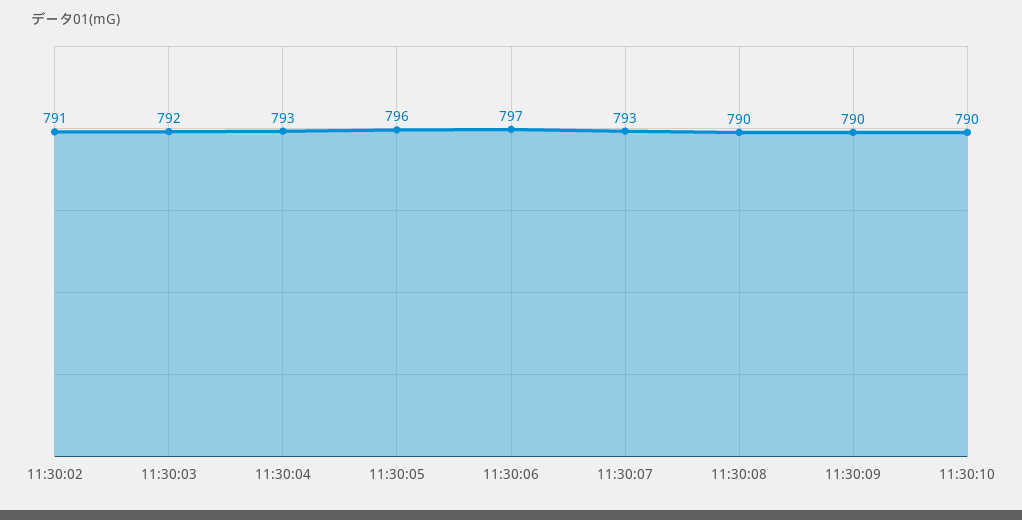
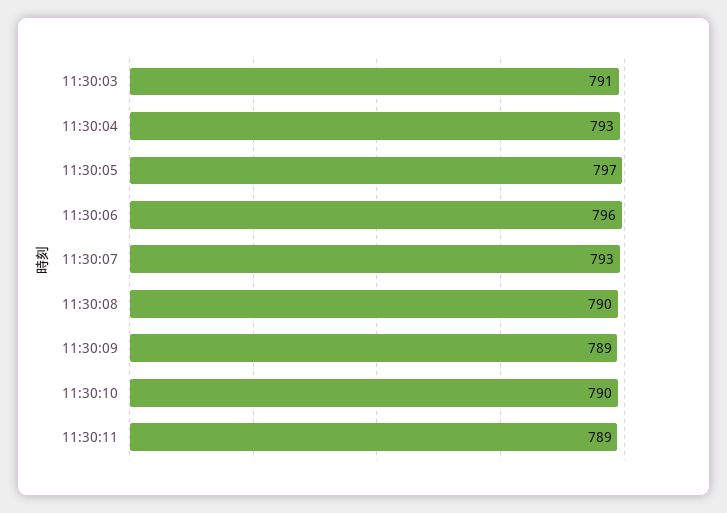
11:30:02: 791 -> none
11:30:03: 792 -> 791
11:30:05: 796 -> 797
11:30:06: 797 -> 796
11:30:09: 790 -> 789
11:30:11: none -> 789

